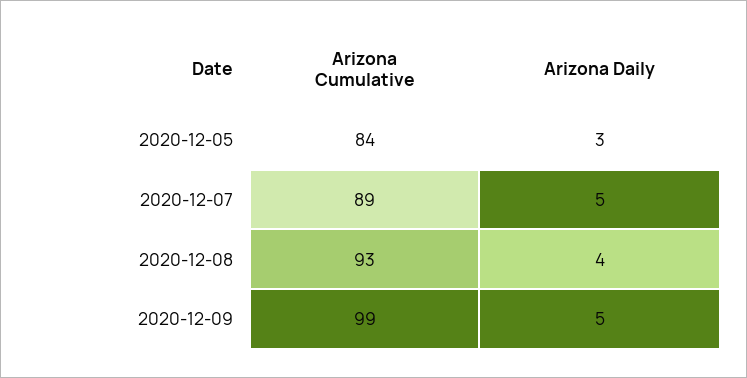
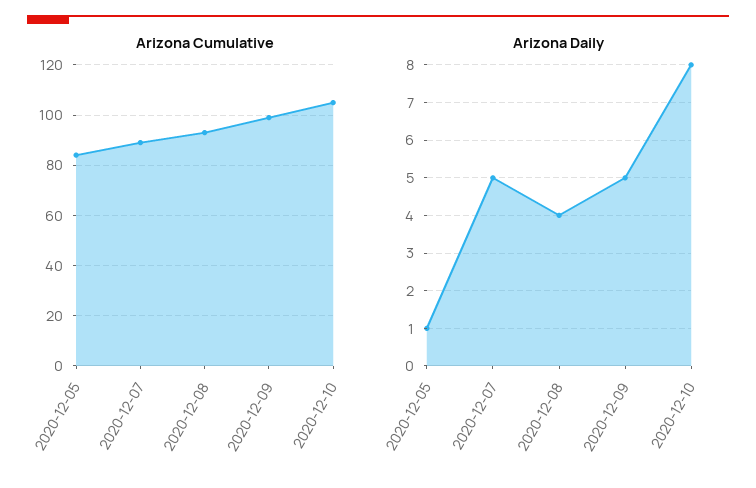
Arizona Daily, 2020-12-05: 3 -> 1
Arizona Cumulative, 2020-12-10: none -> 105
Arizona Daily, 2020-12-10: none -> 8

